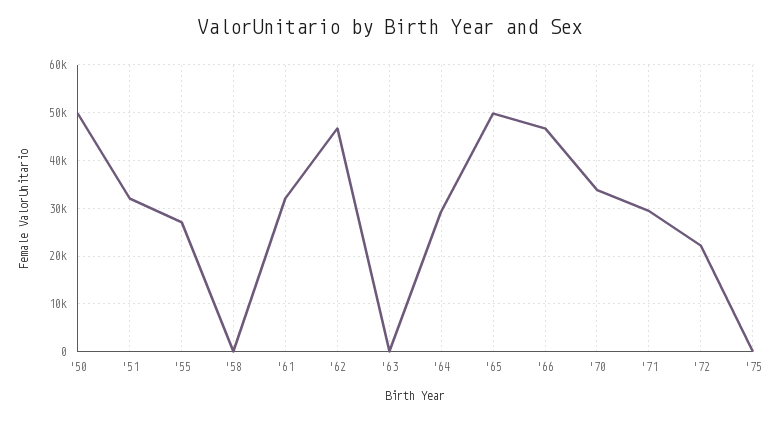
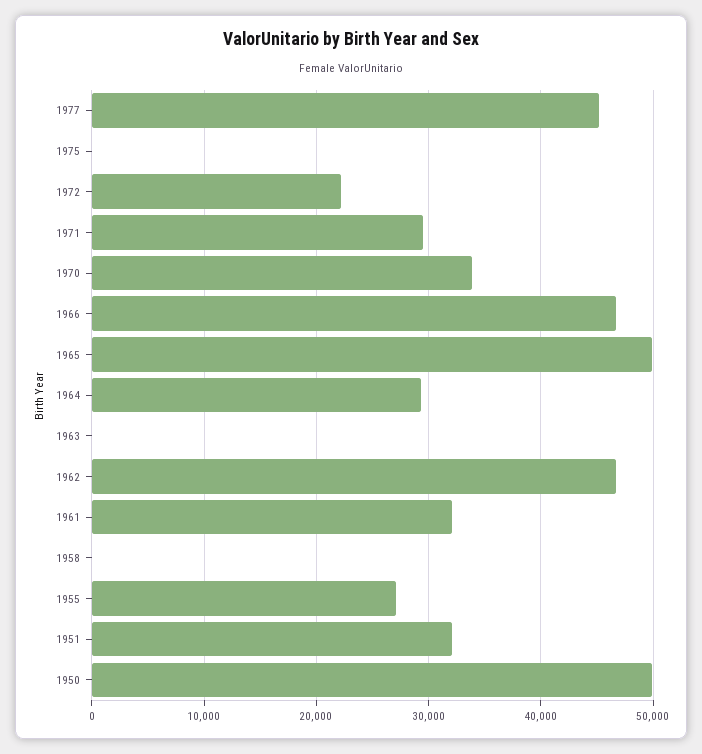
1977: none -> 45000

